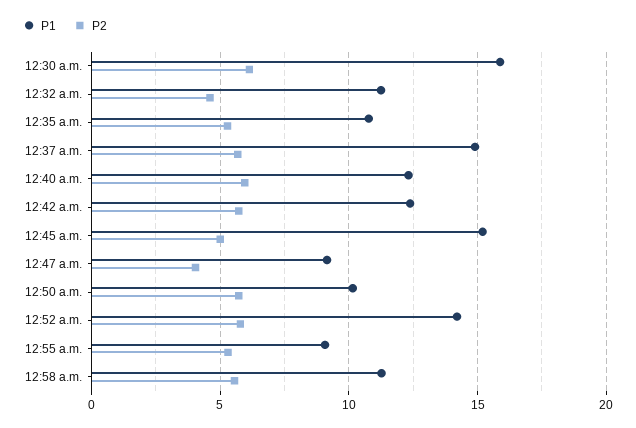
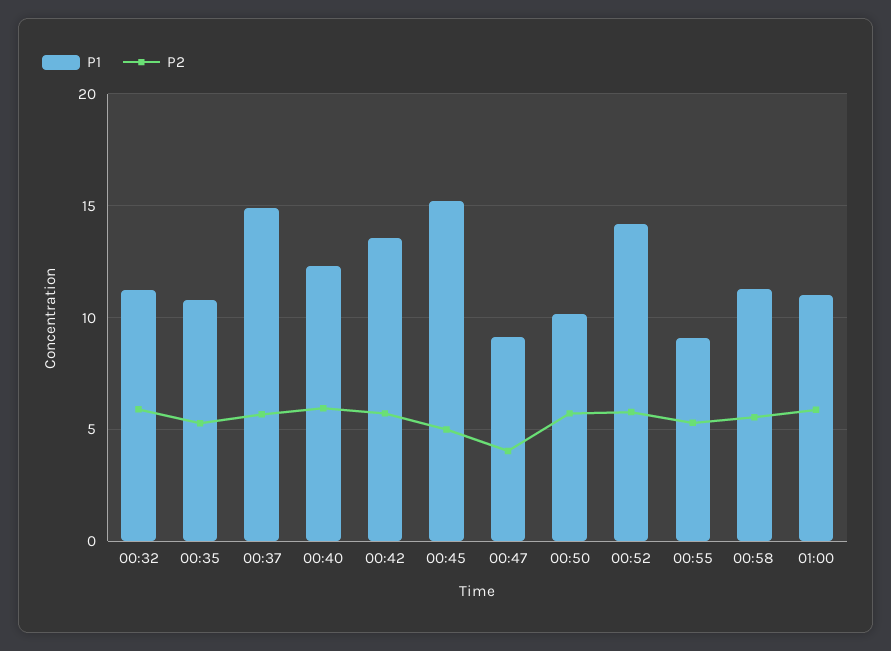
P1, 12:30 a.m.: 16 -> none
P2, 12:30 a.m.: 6 -> none
P2, 12:32 a.m.: 4.5 -> 6
P1, 12:42 a.m.: 12.5 -> 13.5
P1, 01:00: none -> 11
P2, 01:00: none -> 6

